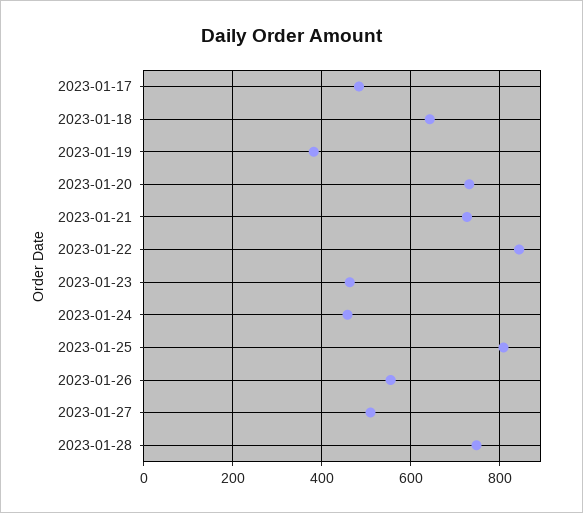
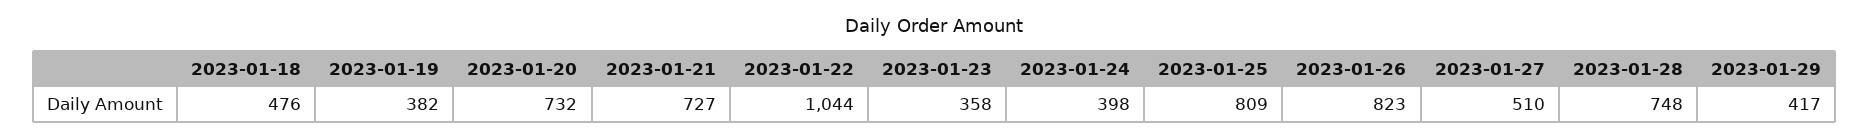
2023-01-17: 480 -> none
2023-01-18: 640 -> 476
2023-01-22: 840 -> 1044
2023-01-23: 460 -> 358
2023-01-24: 460 -> 398
2023-01-26: 560 -> 823
2023-01-29: none -> 417

